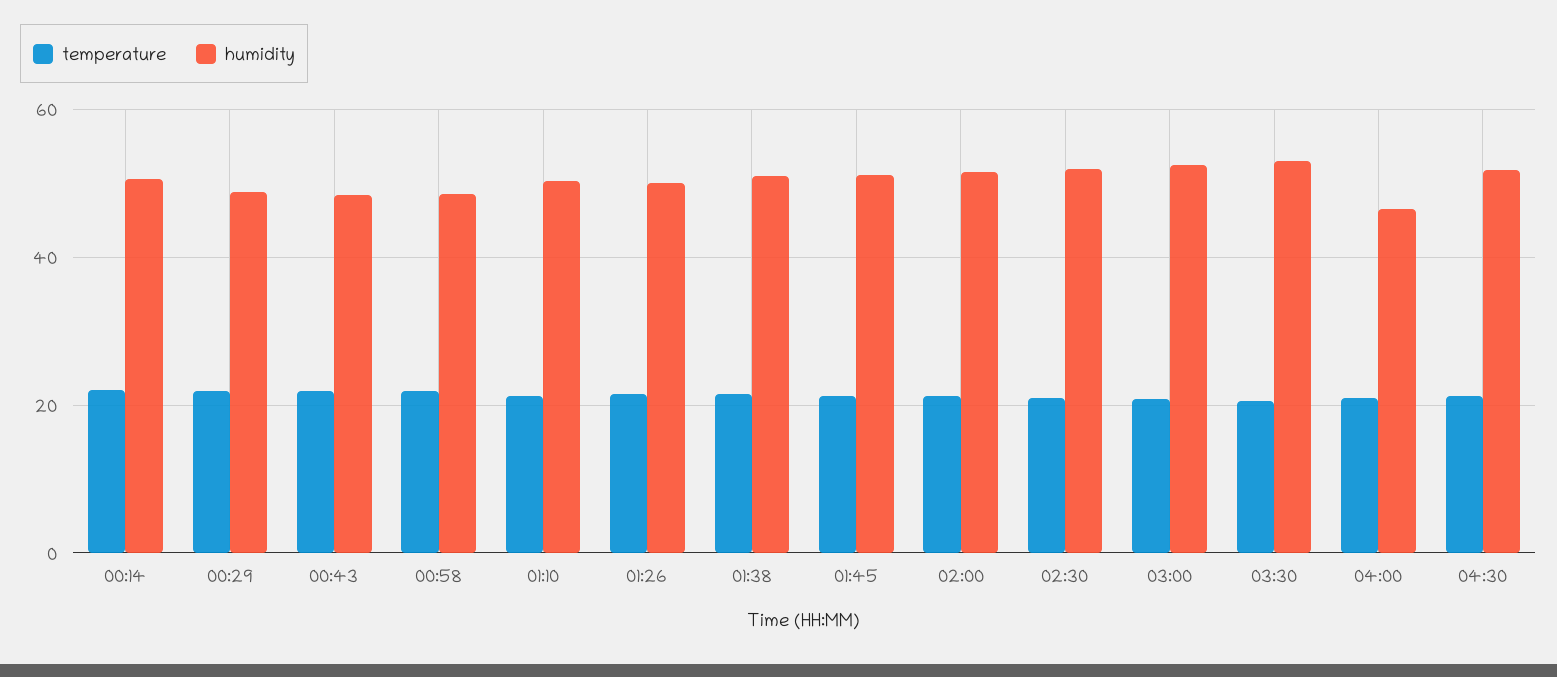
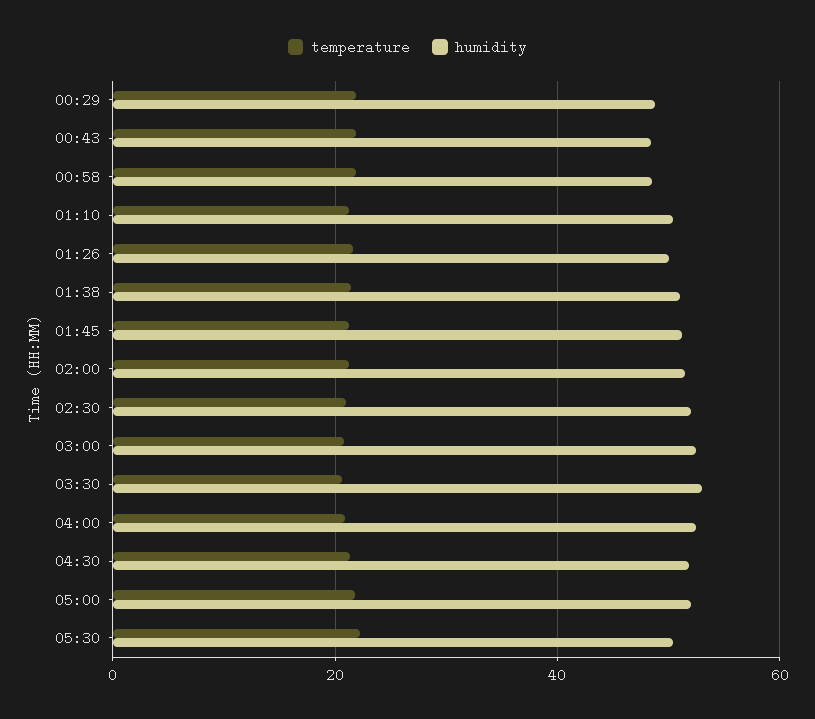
temperature, 00:14: 22 -> none
humidity, 00:14: 50 -> none
humidity, 04:00: 46 -> 52
temperature, 05:00: none -> 22
humidity, 05:00: none -> 52
temperature, 05:30: none -> 22
humidity, 05:30: none -> 50

